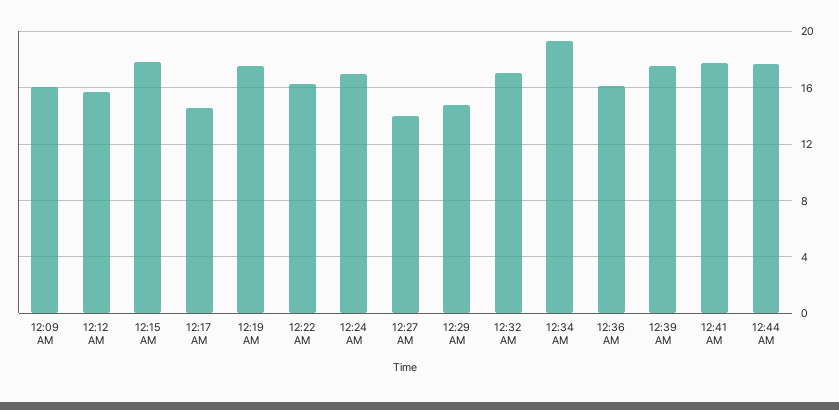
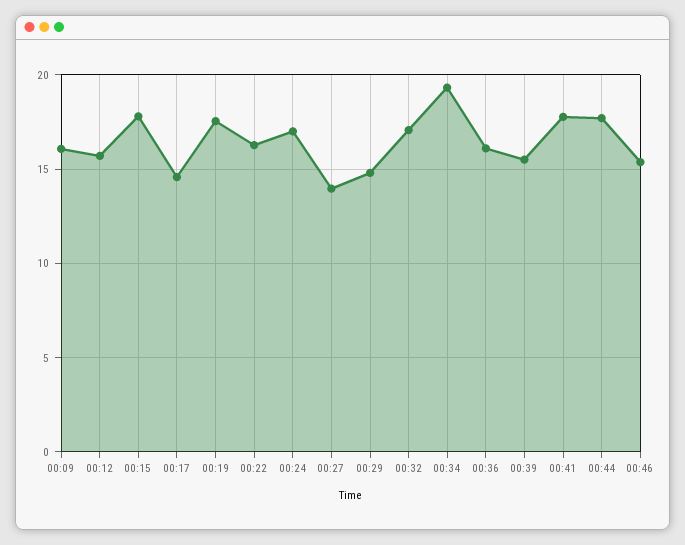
12:39 AM: 17.5 -> 15.5
00:46: none -> 15.5

